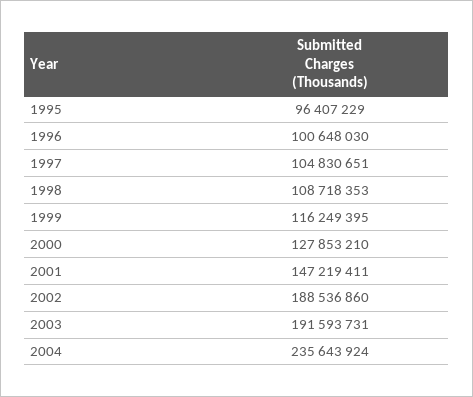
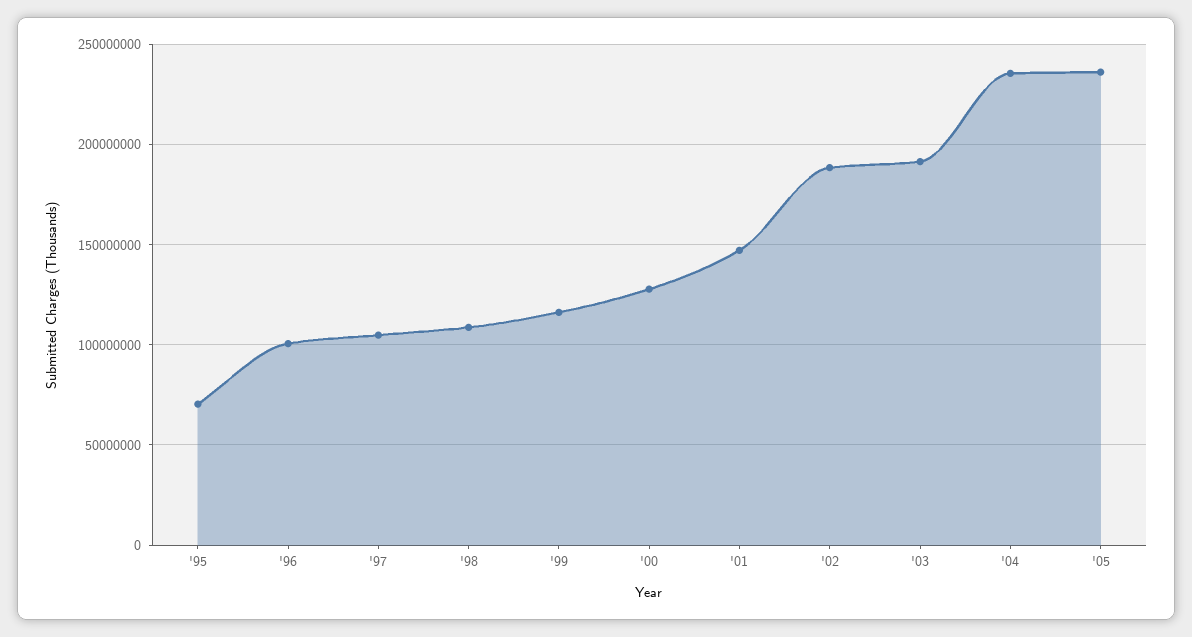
1995: 96407229 -> 70000000
'05: none -> 235000000

